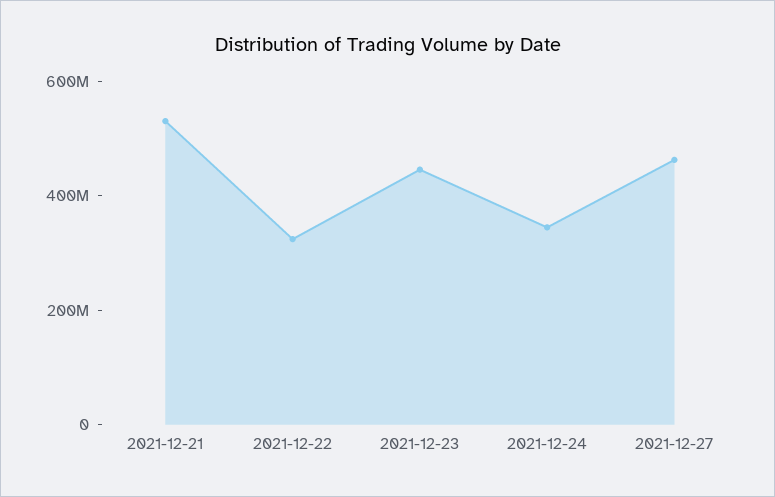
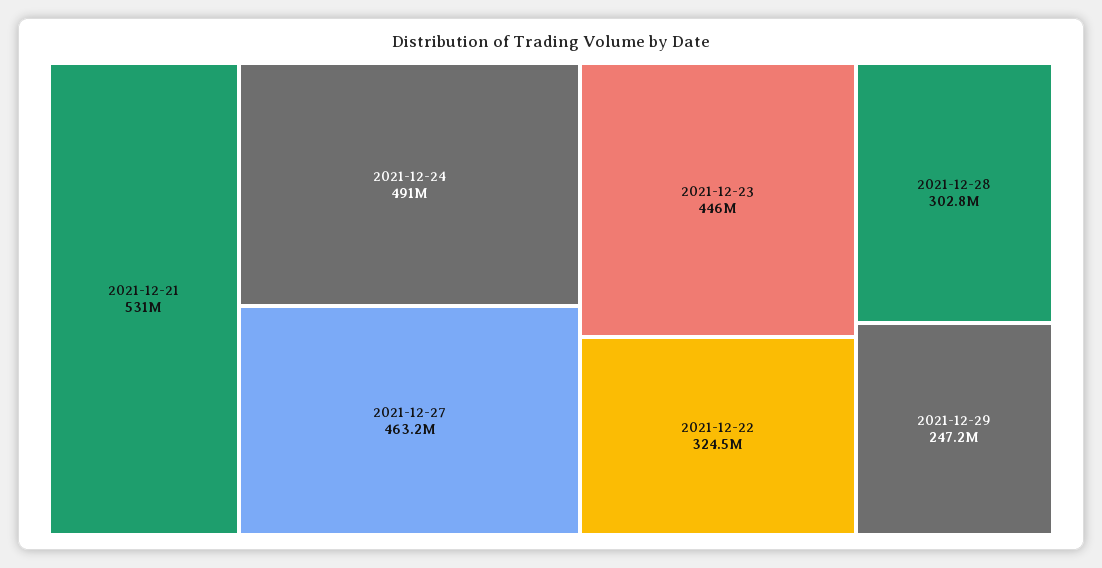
2021-12-24: 350000000 -> 491000000
2021-12-28: none -> 302800000
2021-12-29: none -> 247200000

